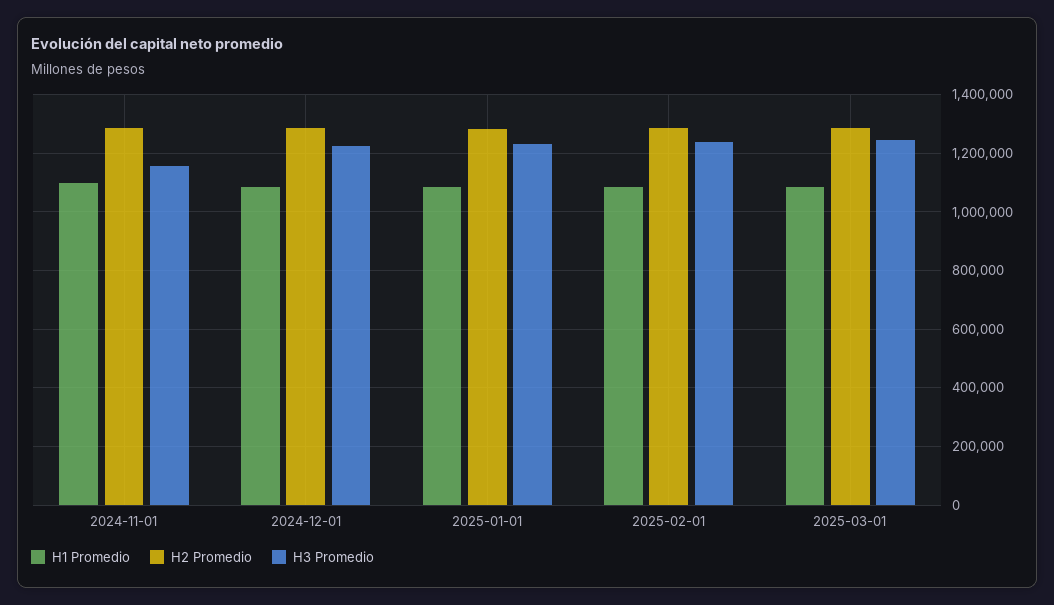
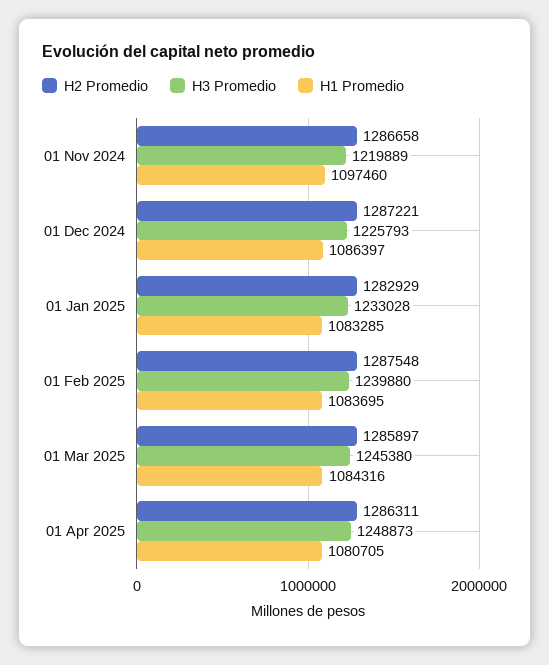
H3 Promedio, 2024-11-01: 1150000 -> 1219889
H2 Promedio, 01 Apr 2025: none -> 1286311
H3 Promedio, 01 Apr 2025: none -> 1248873
H1 Promedio, 01 Apr 2025: none -> 1080705

